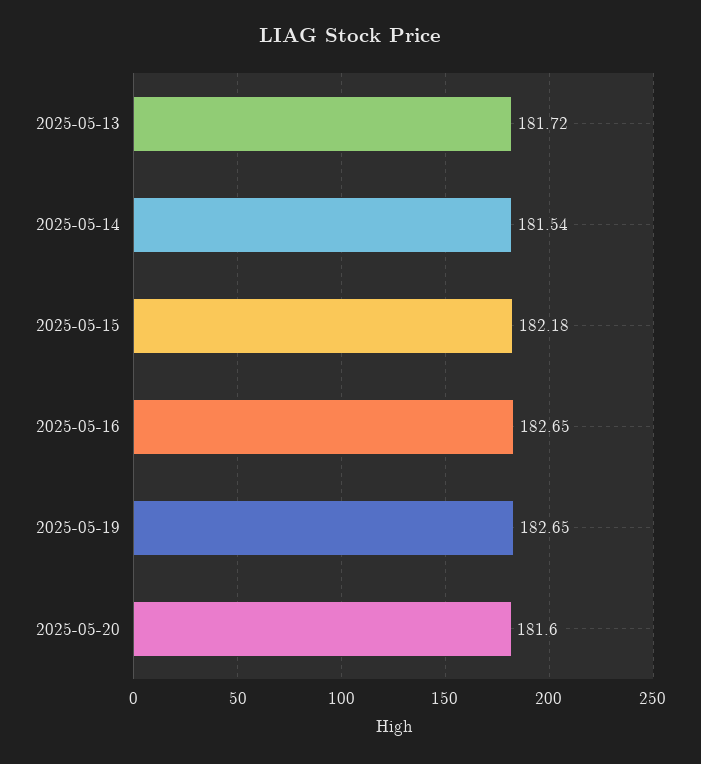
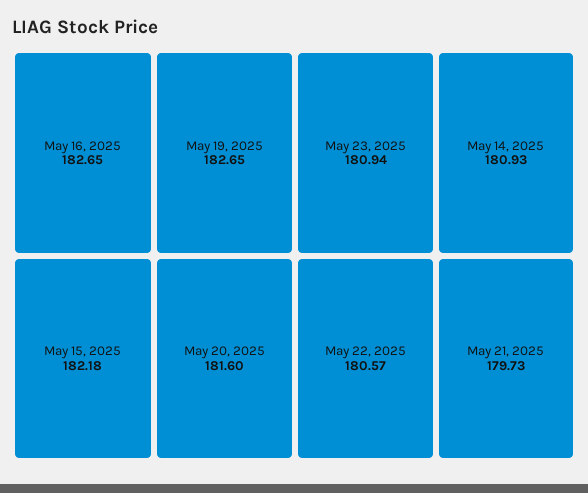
2025-05-13: 181.72 -> none
2025-05-14: 181.54 -> 180.93
May 23, 2025: none -> 180.94
May 22, 2025: none -> 180.57
May 21, 2025: none -> 179.73

